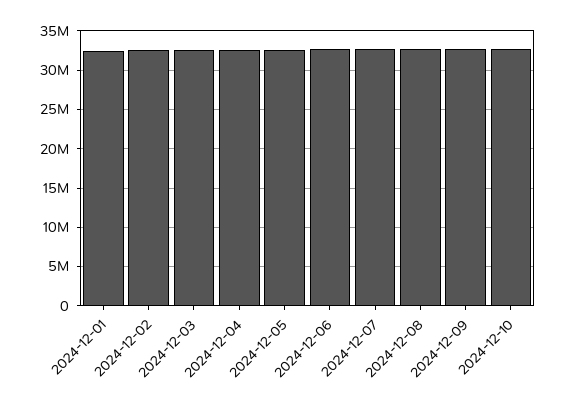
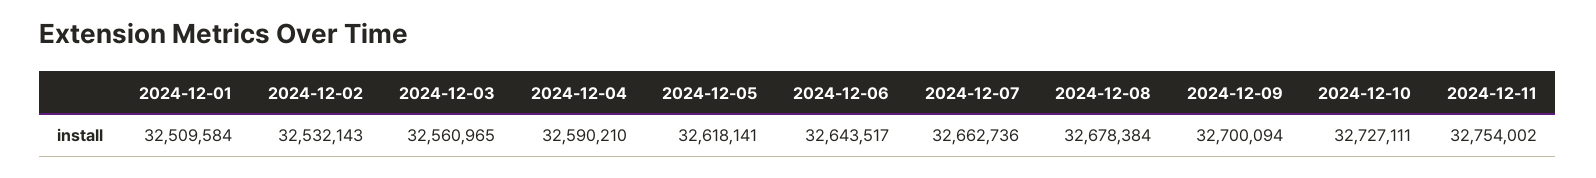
2024-12-11: none -> 32754002

